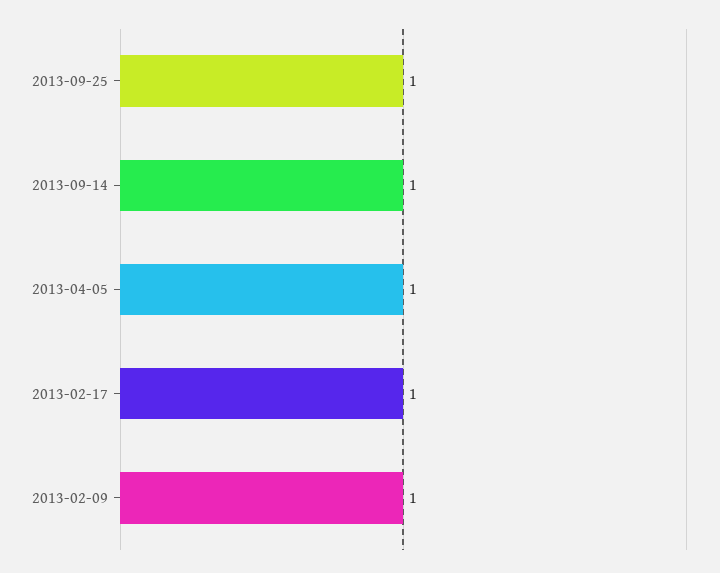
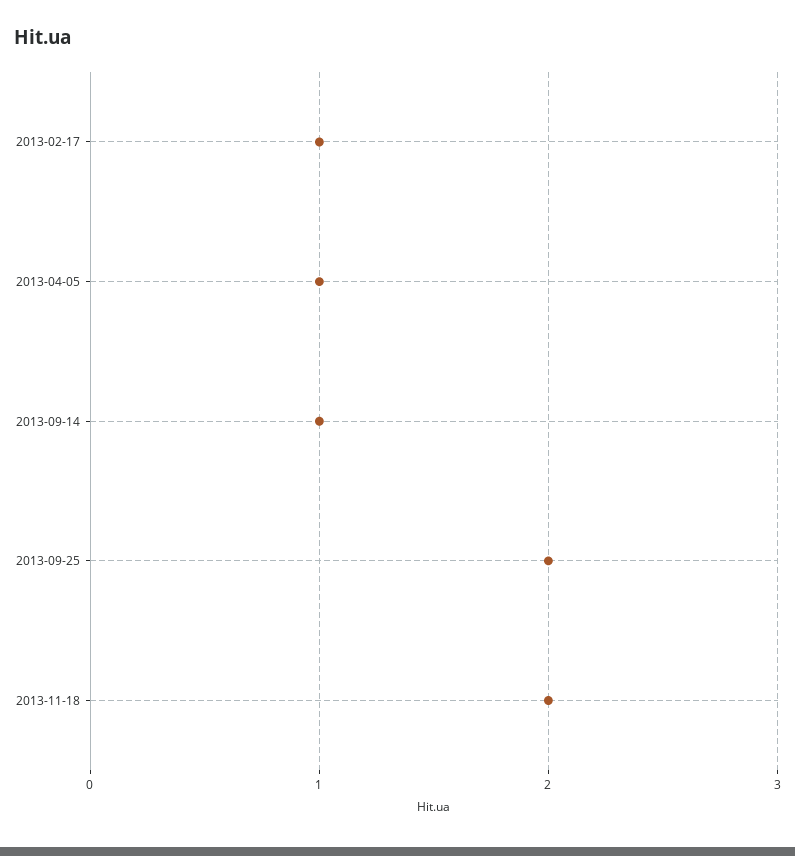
2013-09-25: 1 -> 2
2013-02-09: 1 -> none
2013-11-18: none -> 2

